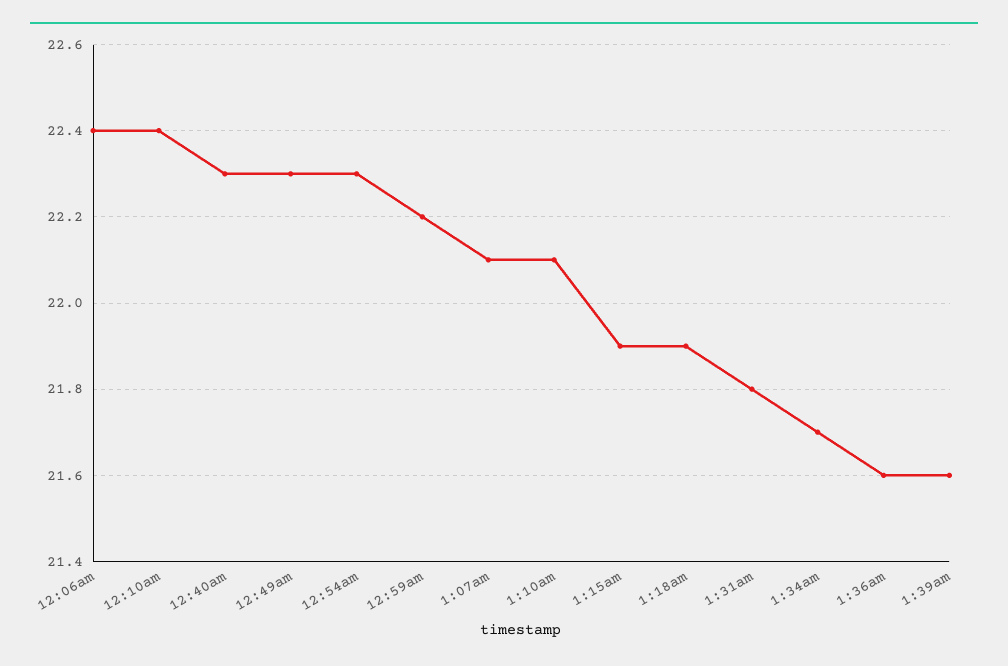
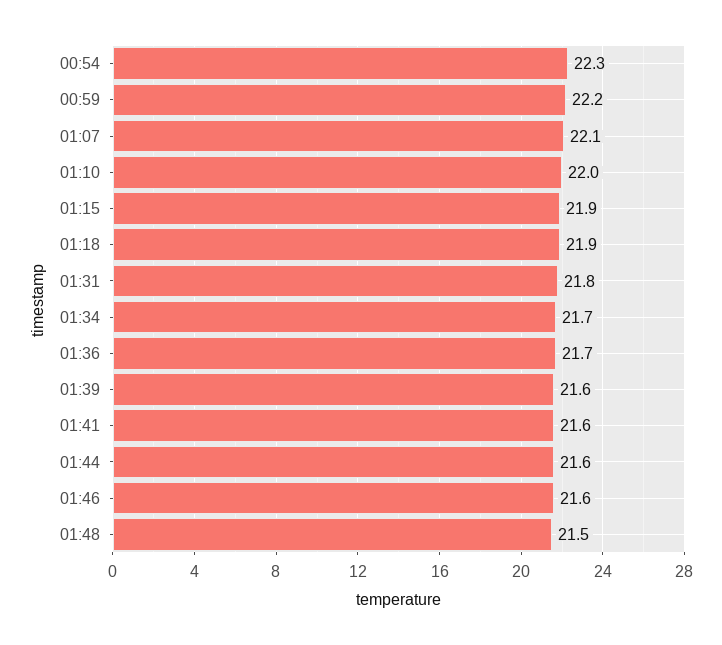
12:06am: 22.4 -> none
12:10am: 22.4 -> none
12:40am: 22.3 -> none
12:49am: 22.3 -> none
1:10am: 22.1 -> 22
1:36am: 21.6 -> 21.7
01:41: none -> 21.6
01:44: none -> 21.6
01:46: none -> 21.6
01:48: none -> 21.5

